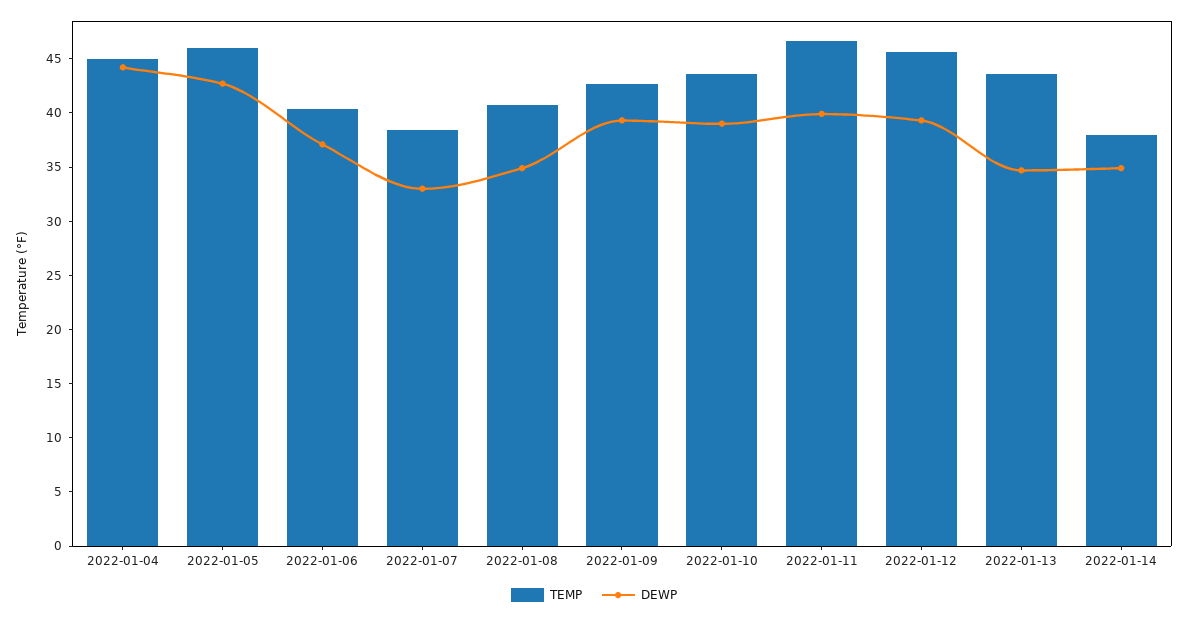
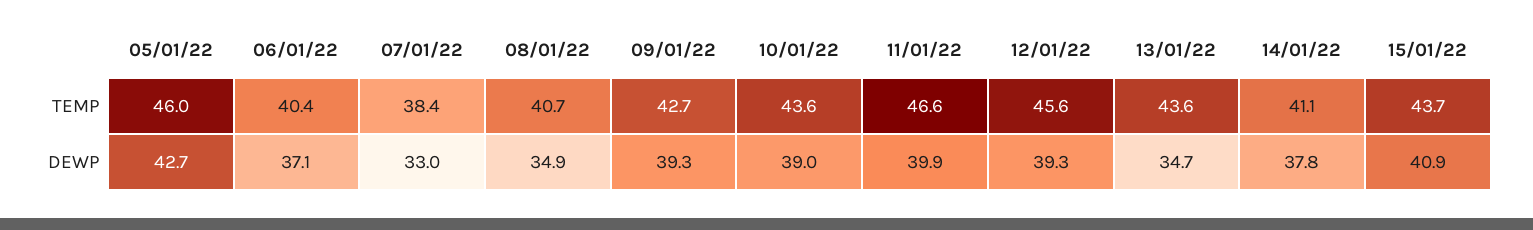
TEMP, 2022-01-04: 45 -> none
DEWP, 2022-01-04: 44 -> none
TEMP, 2022-01-14: 38 -> 41.1
DEWP, 2022-01-14: 35 -> 37.8
TEMP, 15/01/22: none -> 43.7
DEWP, 15/01/22: none -> 40.9

